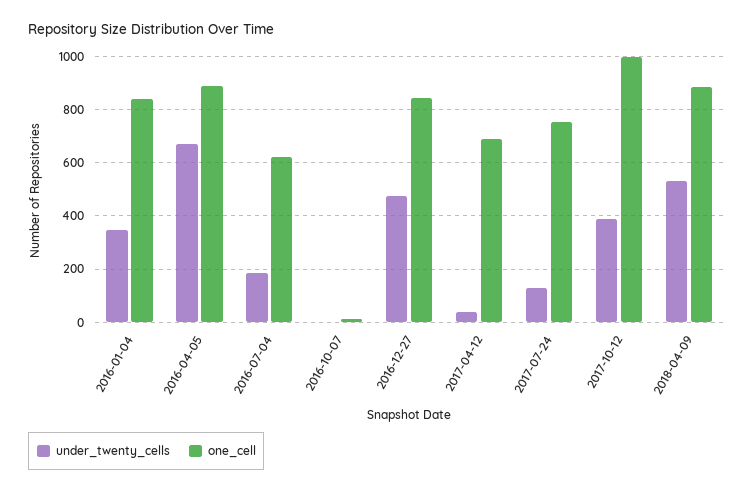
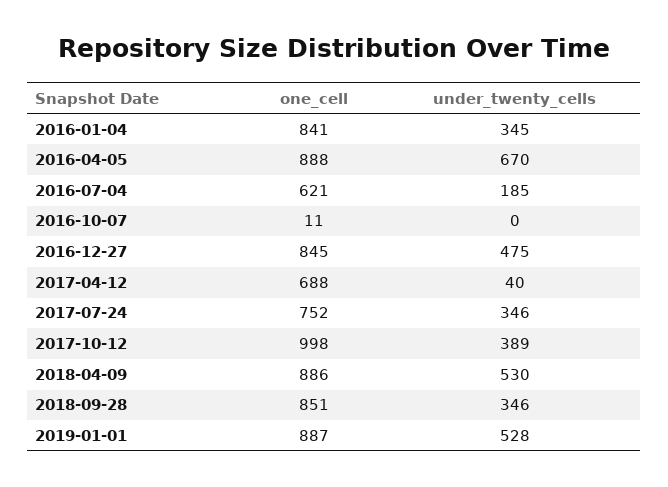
under_twenty_cells, 2017-07-24: 125 -> 346
one_cell, 2018-09-28: none -> 851
under_twenty_cells, 2018-09-28: none -> 346
one_cell, 2019-01-01: none -> 887
under_twenty_cells, 2019-01-01: none -> 528

